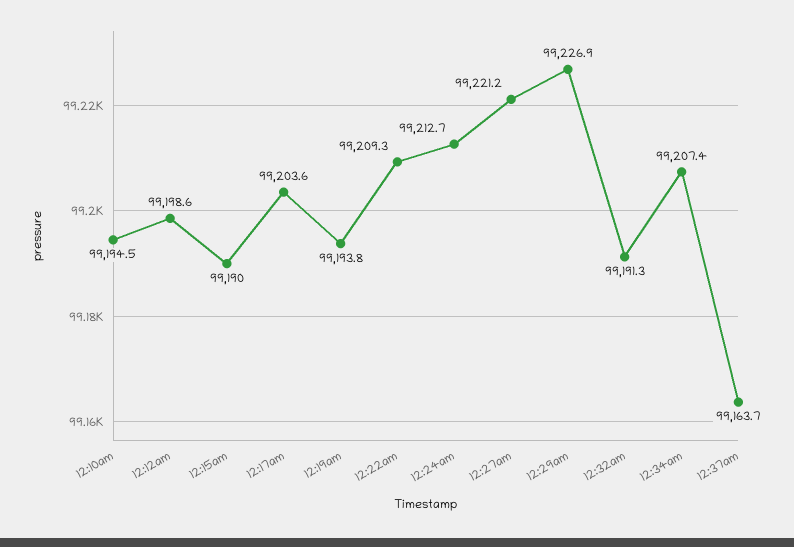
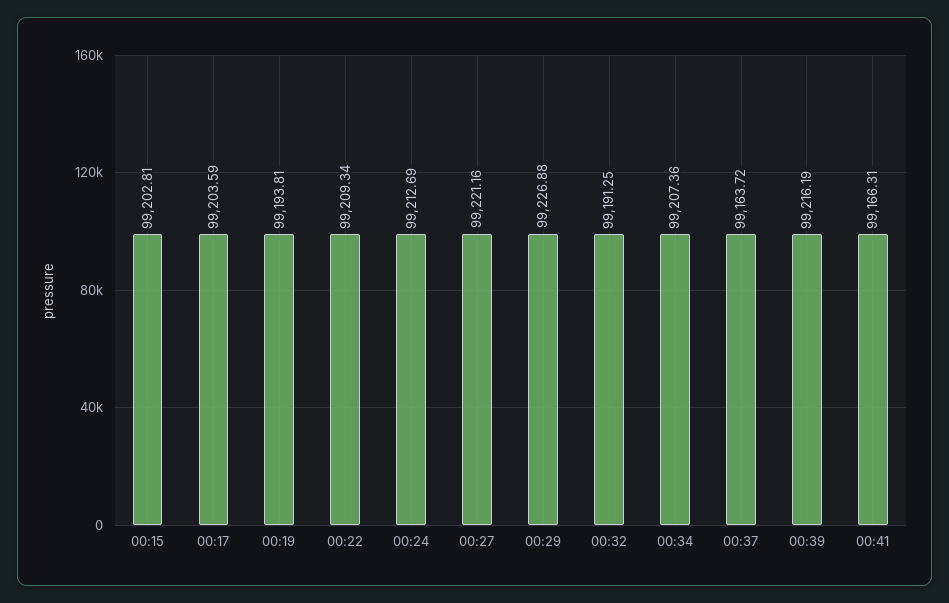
12:10am: 99194.5 -> none
12:12am: 99198.6 -> none
12:15am: 99190 -> 99202.81
00:39: none -> 99216.19
00:41: none -> 99166.31

